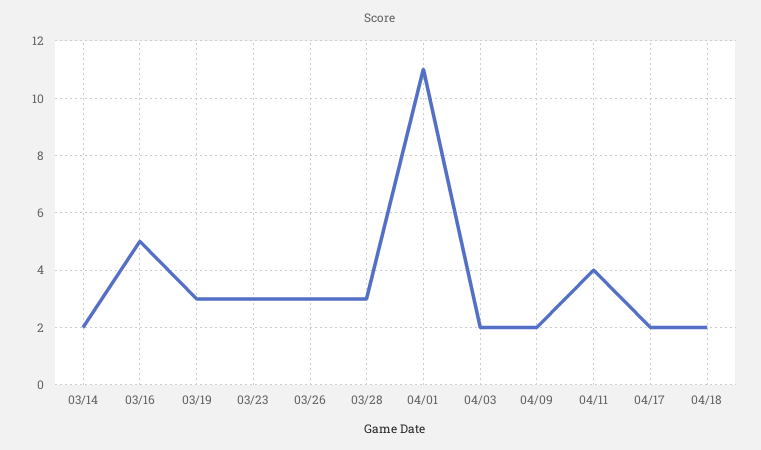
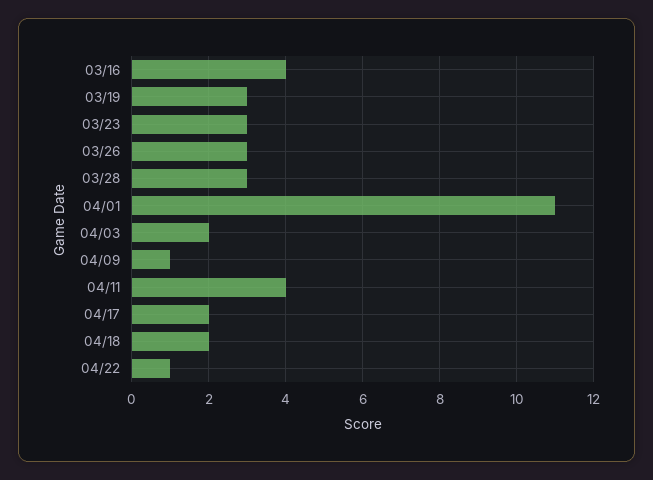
03/14: 2 -> none
03/16: 5 -> 4
04/09: 2 -> 1
04/22: none -> 1

